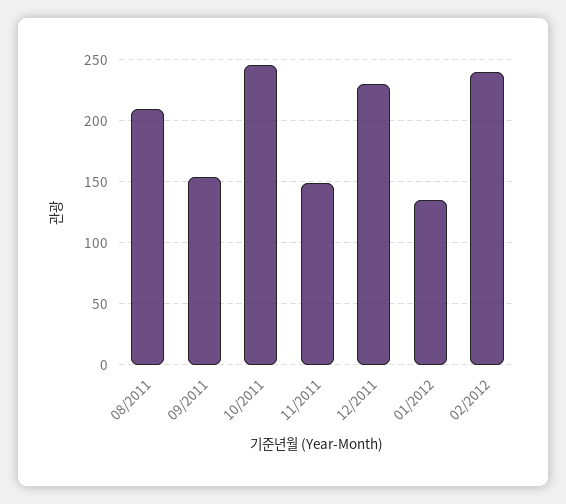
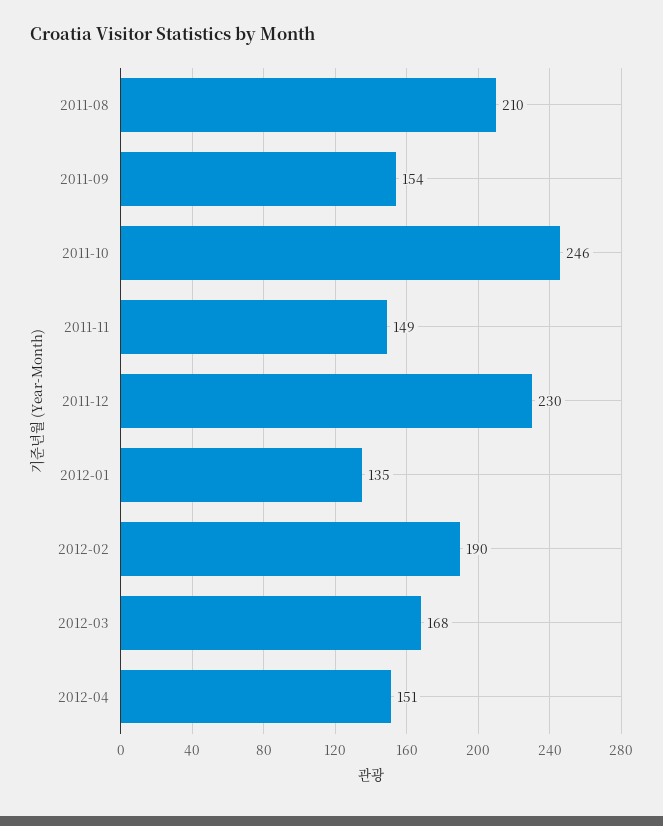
02/2012: 240 -> 190
2012-03: none -> 168
2012-04: none -> 151

